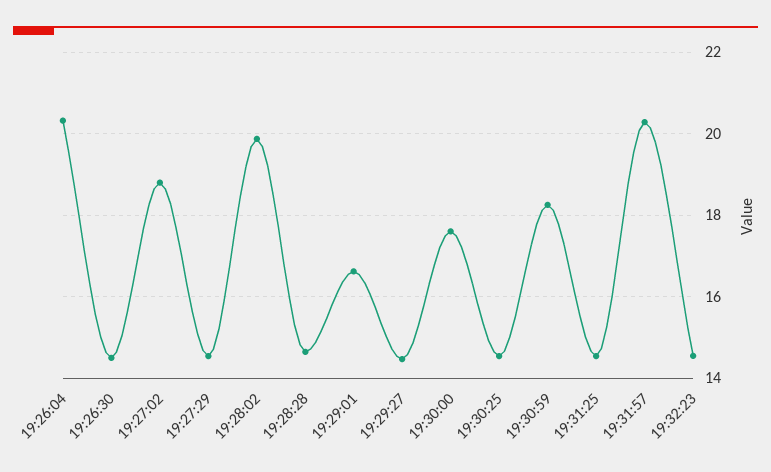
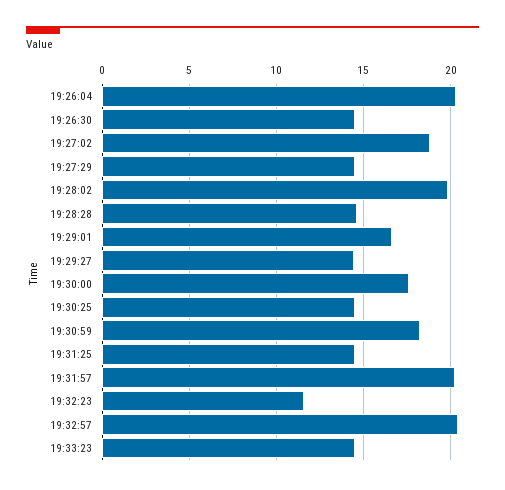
19:32:23: 14.6 -> 11.5
19:32:57: none -> 20.5
19:33:23: none -> 14.5

